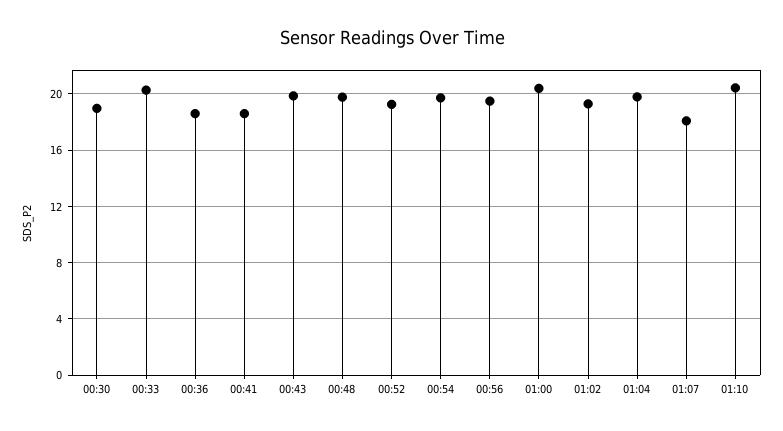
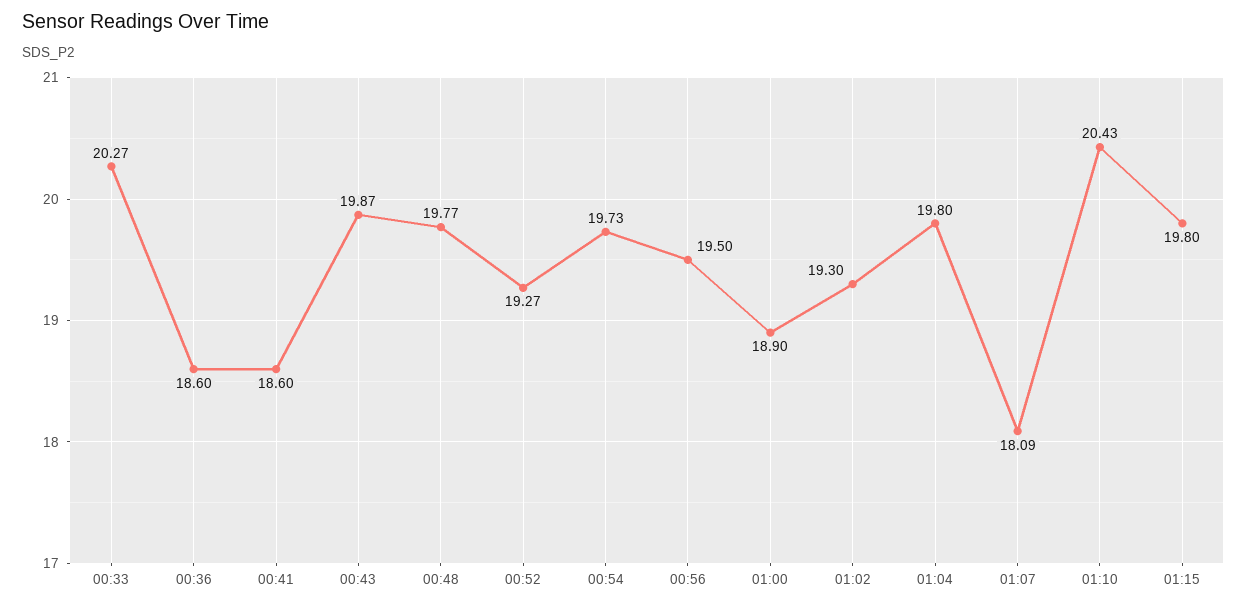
00:30: 19 -> none
01:00: 20.5 -> 18.9
01:15: none -> 19.8

